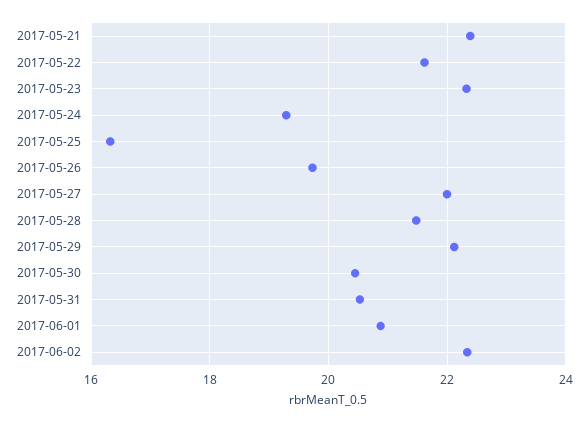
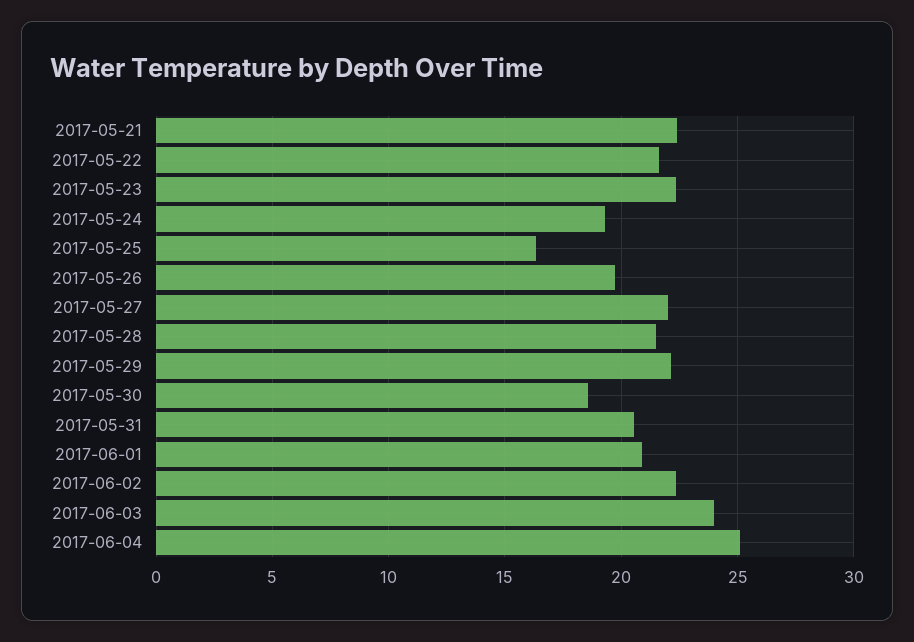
2017-05-30: 20.4 -> 18.5
2017-06-03: none -> 24
2017-06-04: none -> 25

